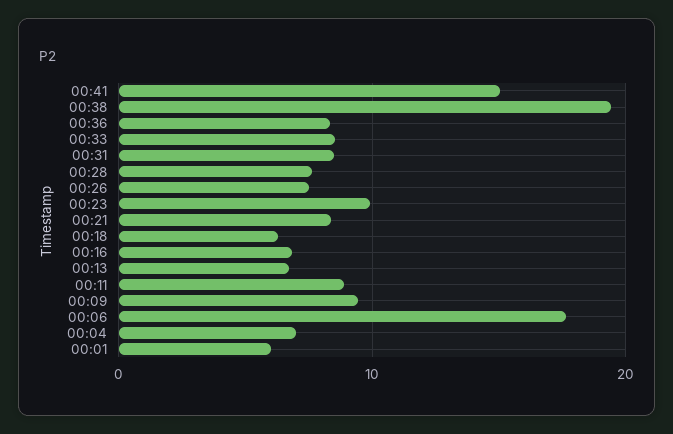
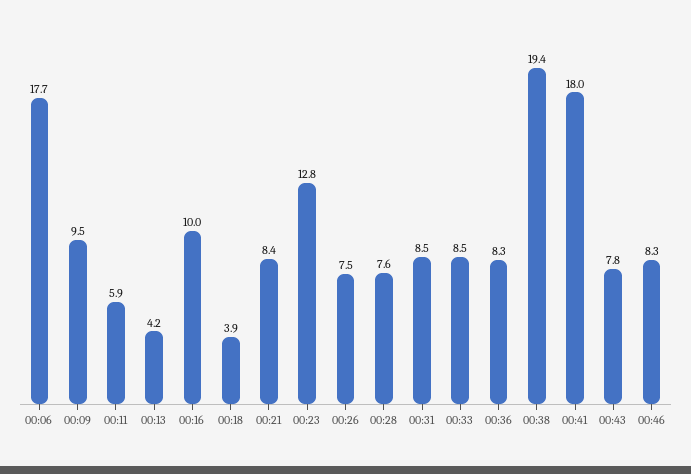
00:41: 15 -> 18
00:23: 10 -> 12.8
00:18: 6 -> 3.9
00:16: 7 -> 10
00:13: 7 -> 4.2
00:11: 9 -> 5.9
00:04: 7 -> none
00:01: 6 -> none
00:43: none -> 7.8
00:46: none -> 8.3

